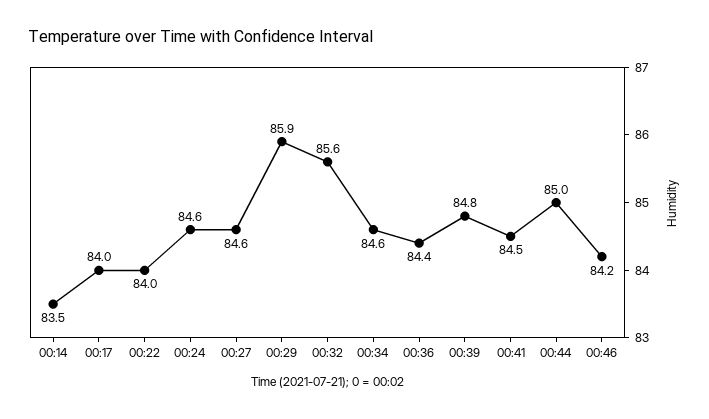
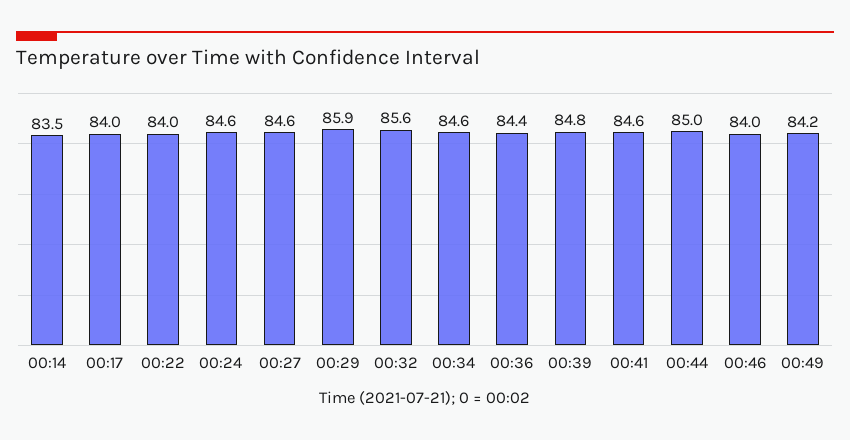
00:41: 84.5 -> 84.6
00:46: 84.2 -> 84
00:49: none -> 84.2

